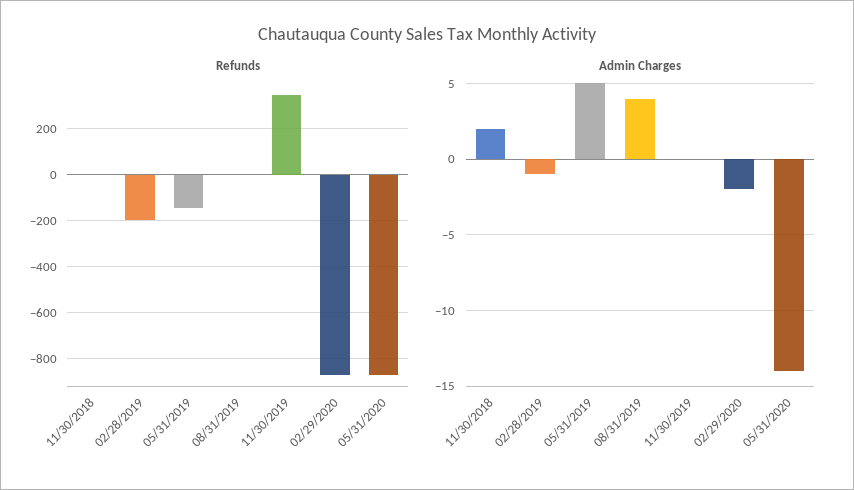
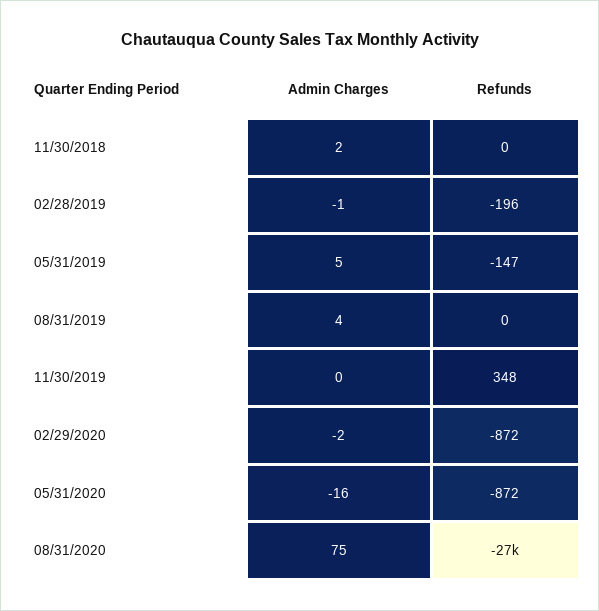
Admin Charges, 05/31/2020: -14 -> -16
Admin Charges, 08/31/2020: none -> 75
Refunds, 08/31/2020: none -> -27000

